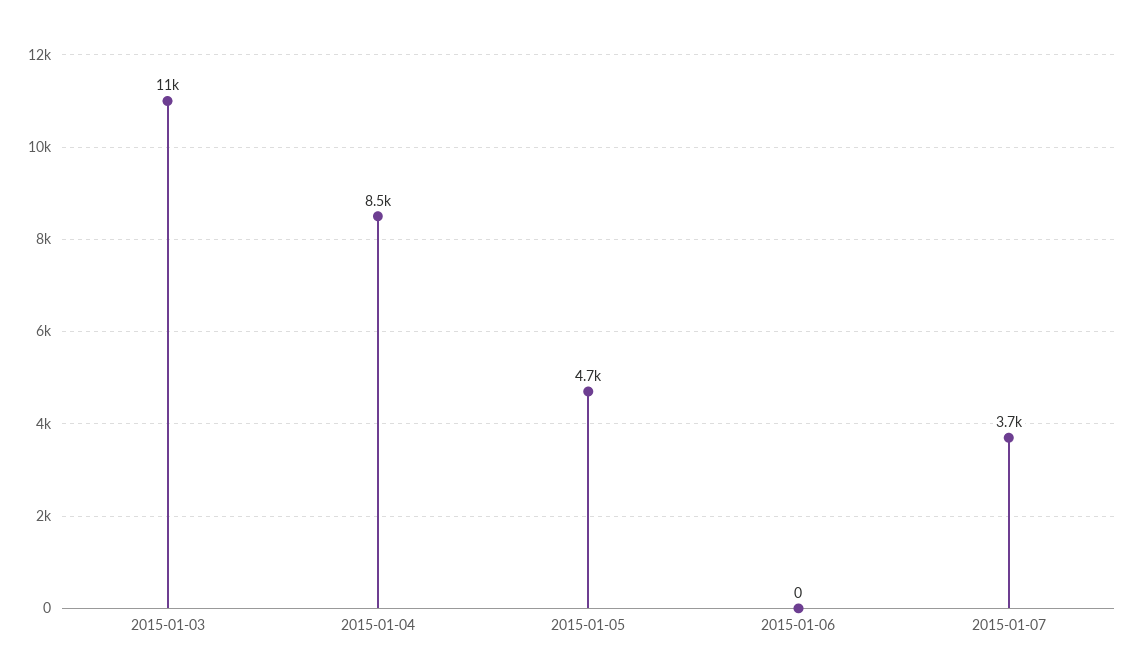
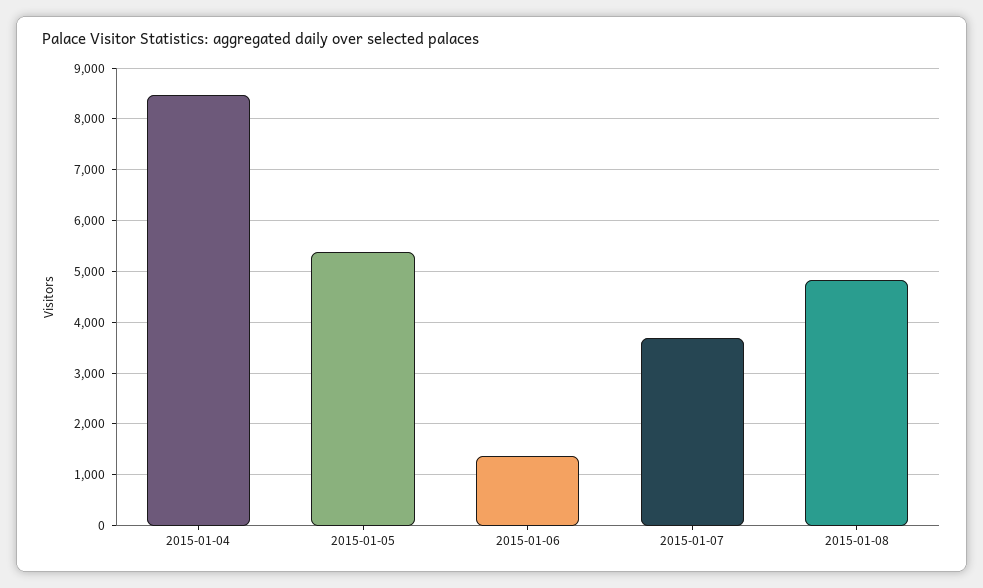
2015-01-03: 11000 -> none
2015-01-05: 4700 -> 5400
2015-01-06: 0 -> 1400
2015-01-08: none -> 4800

